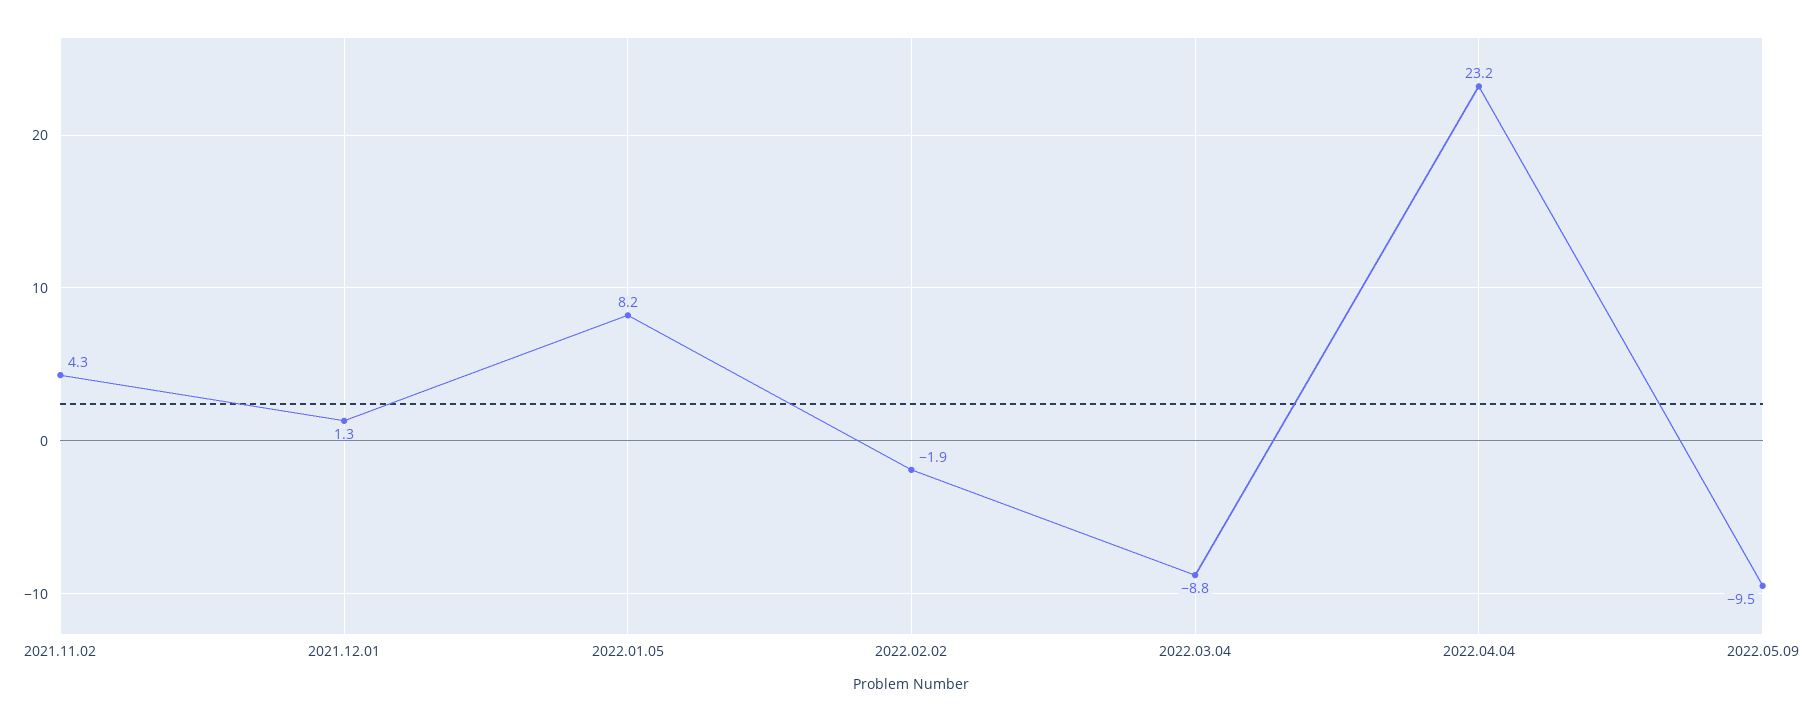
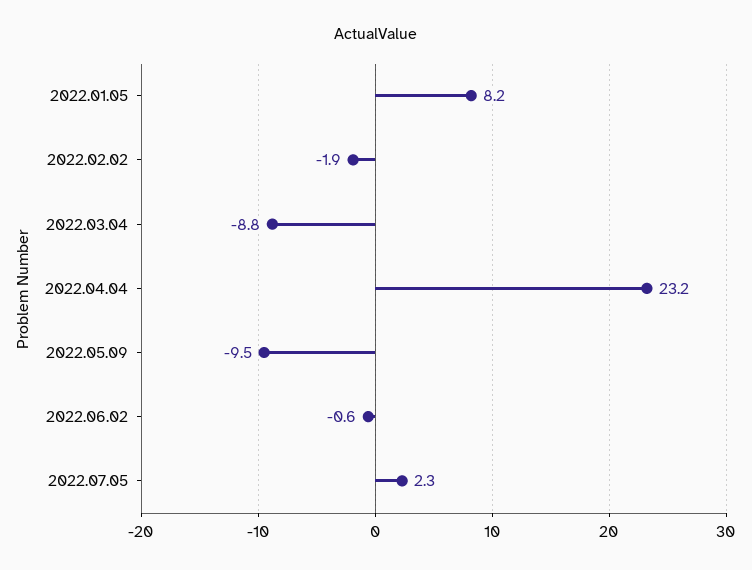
2021.11.02: 4.3 -> none
2021.12.01: 1.3 -> none
2022.06.02: none -> -0.6
2022.07.05: none -> 2.3

